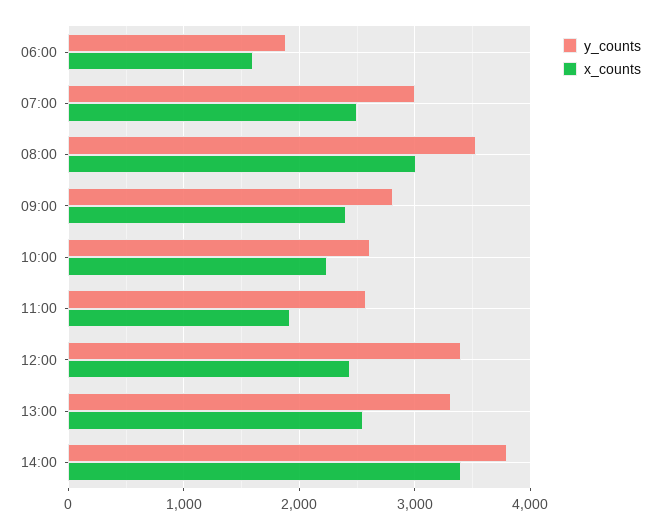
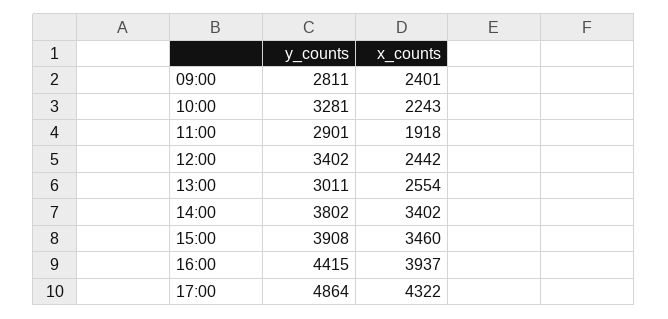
y_counts, 06:00: 1900 -> none
x_counts, 06:00: 1600 -> none
y_counts, 07:00: 3000 -> none
x_counts, 07:00: 2500 -> none
y_counts, 08:00: 3500 -> none
x_counts, 08:00: 3000 -> none
y_counts, 10:00: 2600 -> 3281
y_counts, 11:00: 2600 -> 2901
y_counts, 13:00: 3300 -> 3011
y_counts, 15:00: none -> 3908
x_counts, 15:00: none -> 3460
y_counts, 16:00: none -> 4415
x_counts, 16:00: none -> 3937
y_counts, 17:00: none -> 4864
x_counts, 17:00: none -> 4322

